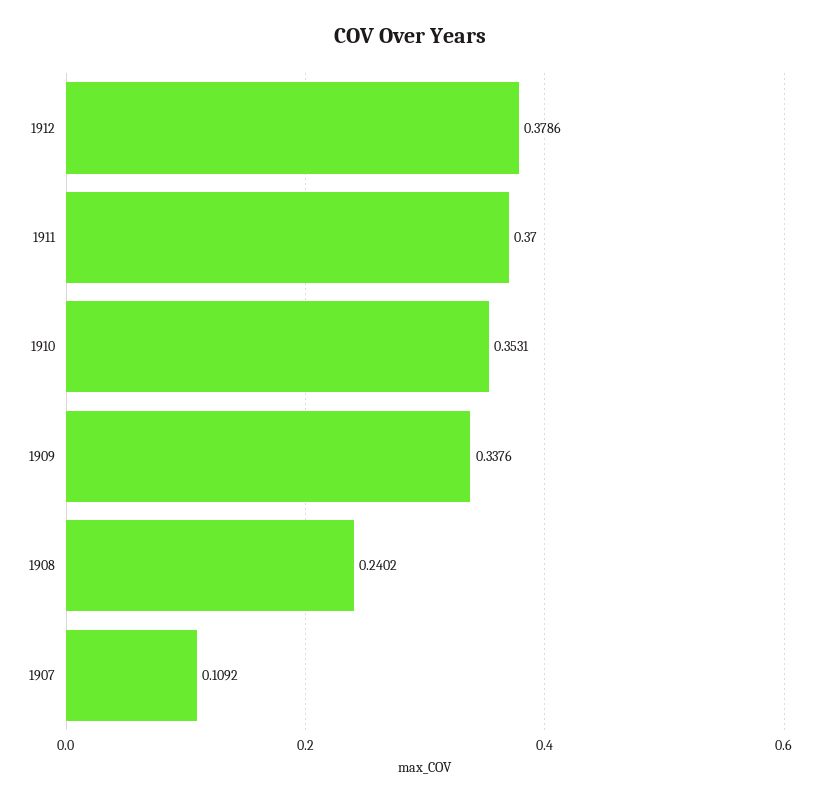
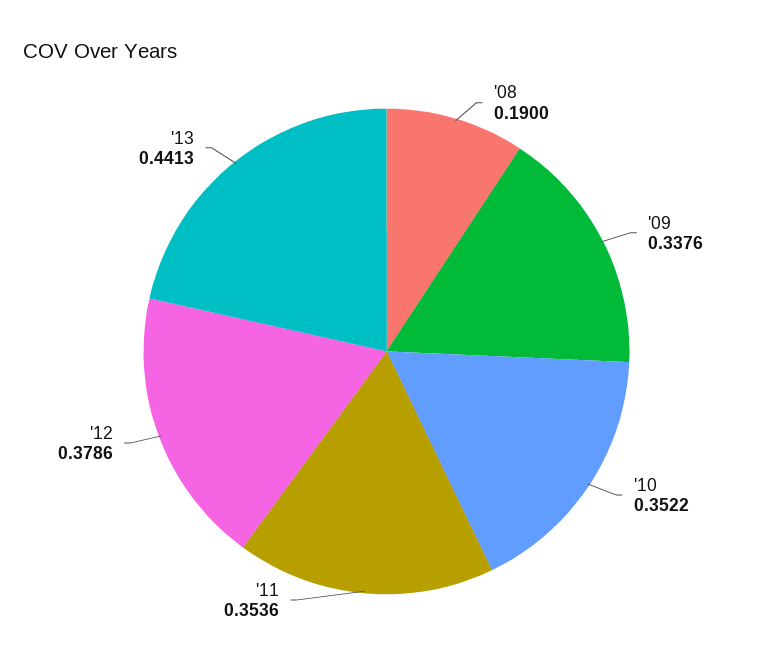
1911: 0.37 -> 0.3536
1910: 0.3531 -> 0.3522
1908: 0.2402 -> 0.19
1907: 0.1092 -> none
'13: none -> 0.4413

